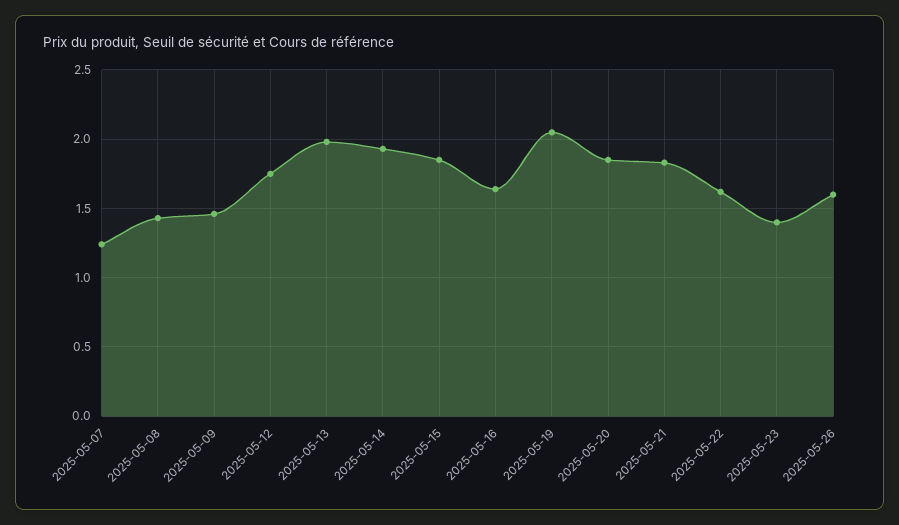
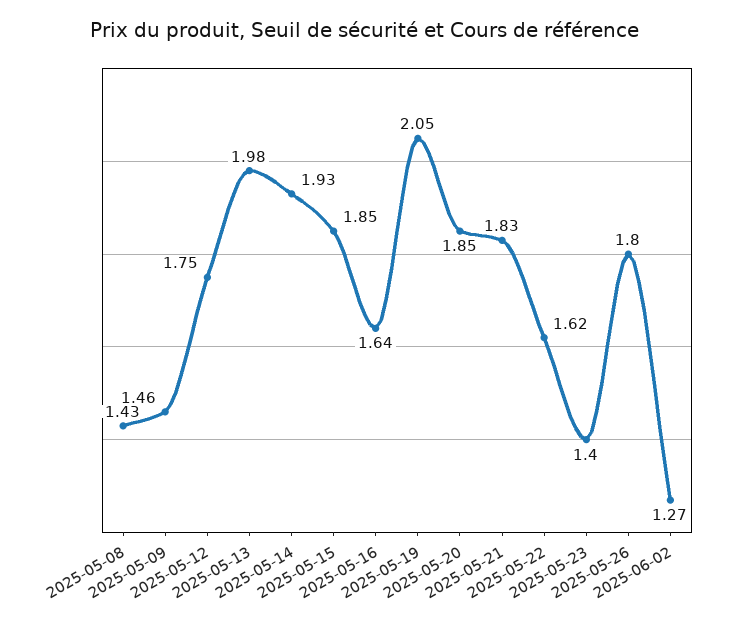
2025-05-07: 1.25 -> none
2025-05-26: 1.6 -> 1.8
2025-06-02: none -> 1.27

